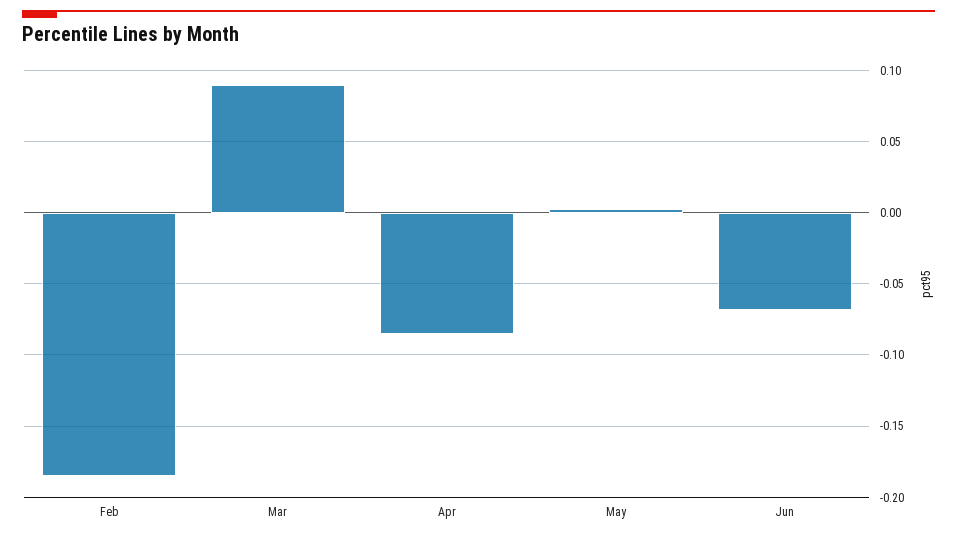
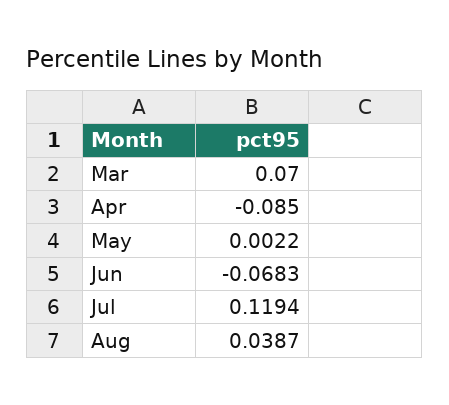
Feb: -0.185 -> none
Mar: 0.09 -> 0.07
Jul: none -> 0.1194
Aug: none -> 0.0387

